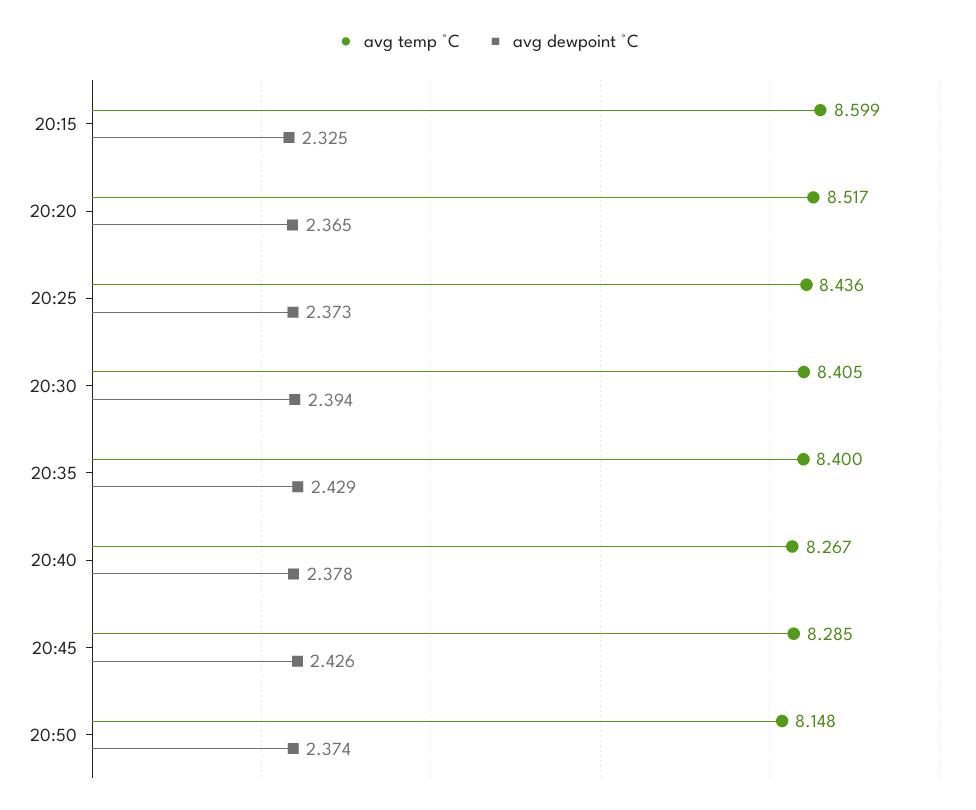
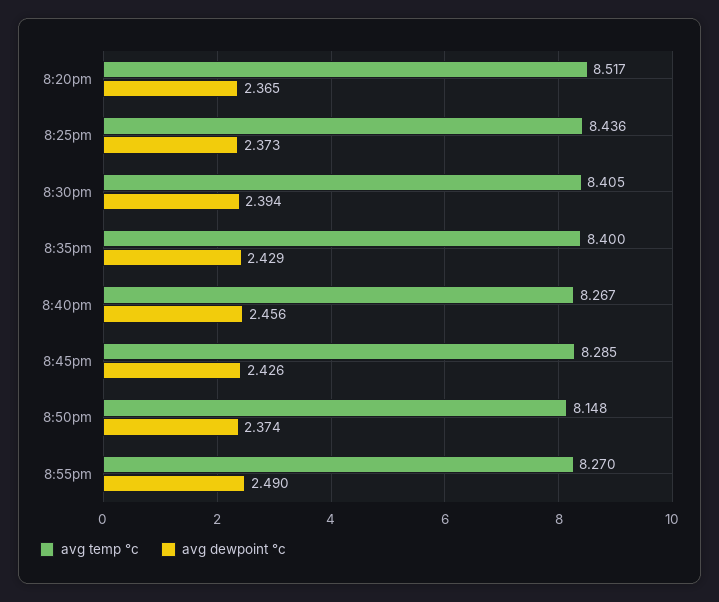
avg temp °C, 20:15: 8.599 -> none
avg dewpoint °C, 20:15: 2.325 -> none
avg dewpoint °C, 20:40: 2.378 -> 2.456
avg temp °C, 8:55pm: none -> 8.27
avg dewpoint °C, 8:55pm: none -> 2.49

